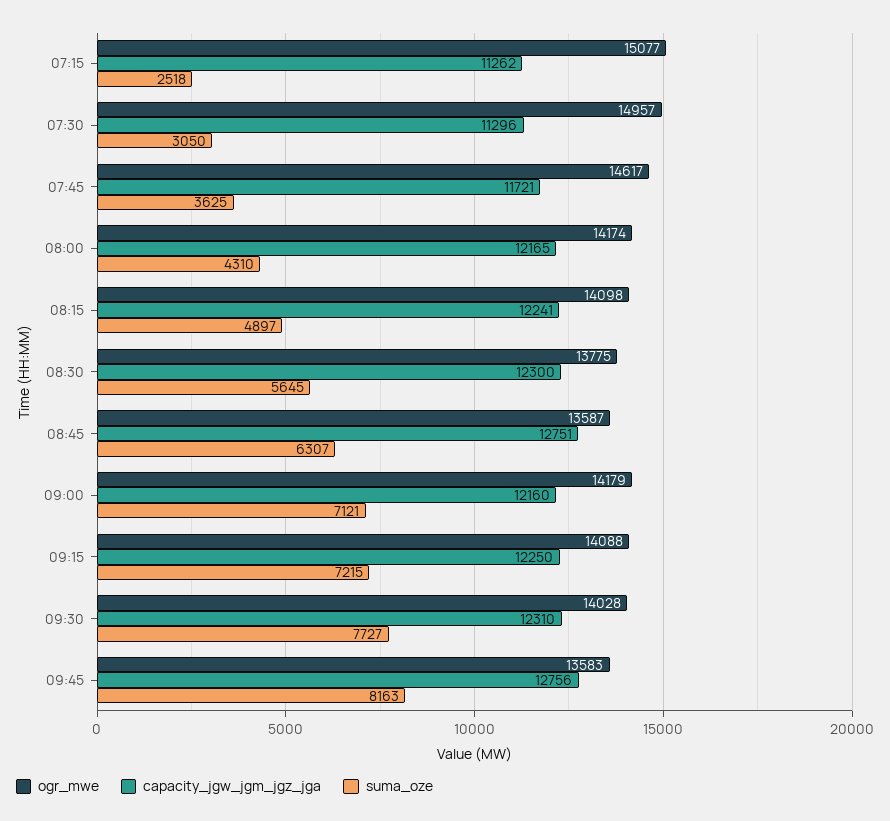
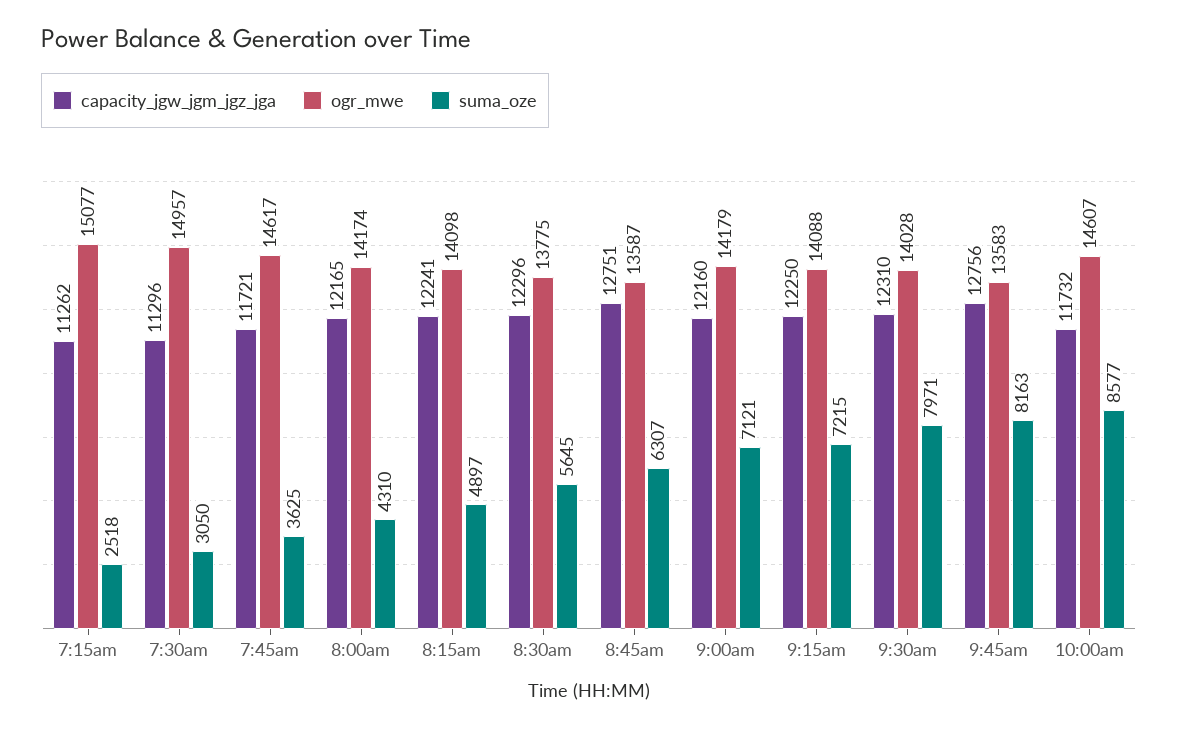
capacity_jgw_jgm_jgz_jga, 08:30: 12300 -> 12296
suma_oze, 09:30: 7727 -> 7971
capacity_jgw_jgm_jgz_jga, 10:00am: none -> 11732
ogr_mwe, 10:00am: none -> 14607
suma_oze, 10:00am: none -> 8577

